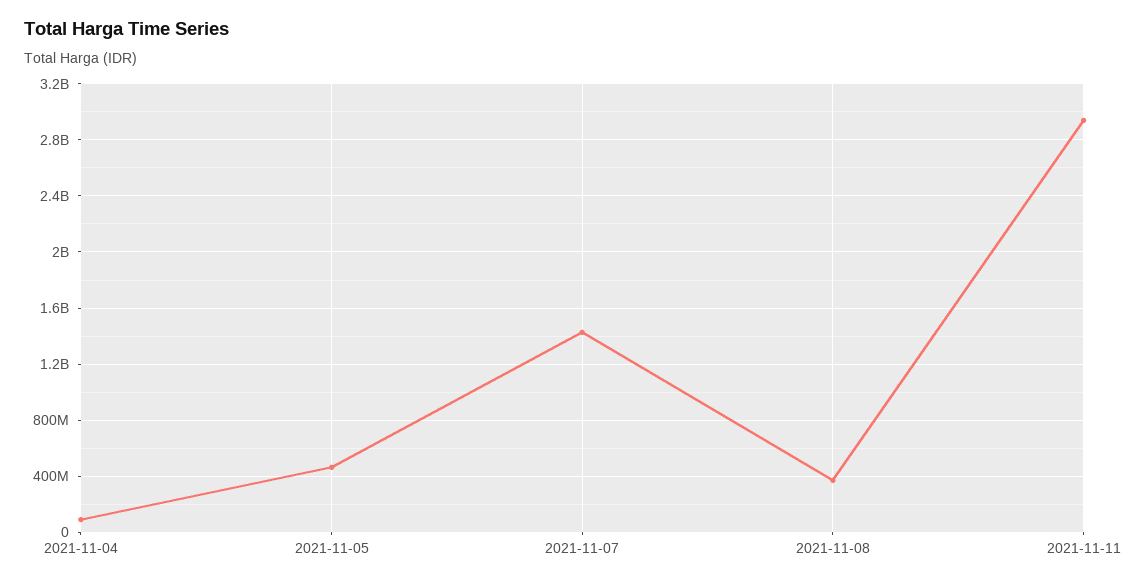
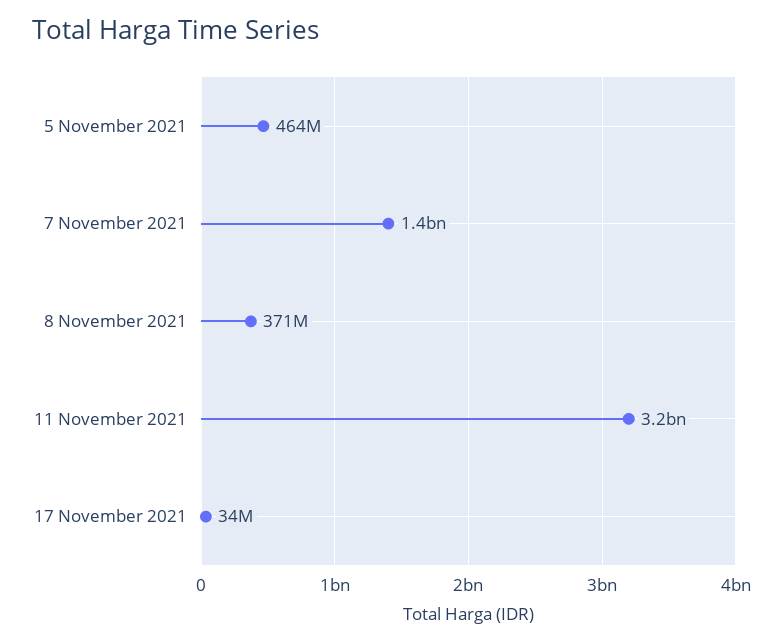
2021-11-04: 100000000 -> none
2021-11-11: 2950000000 -> 3200000000
17 November 2021: none -> 34000000

